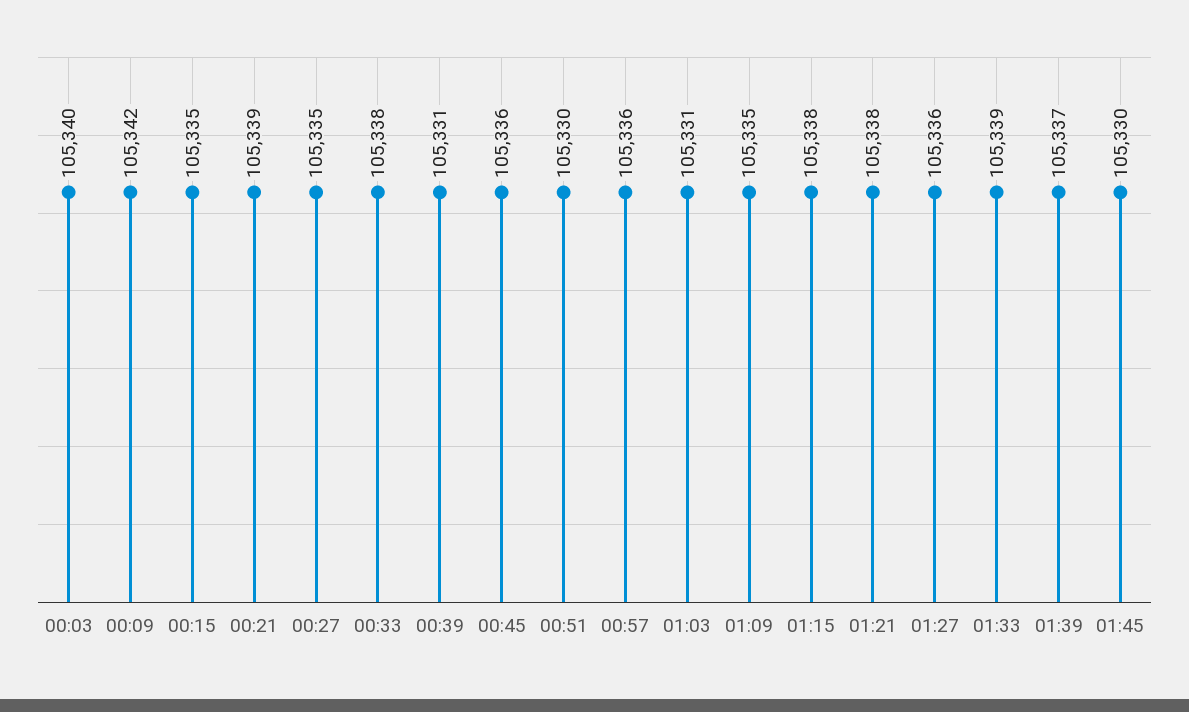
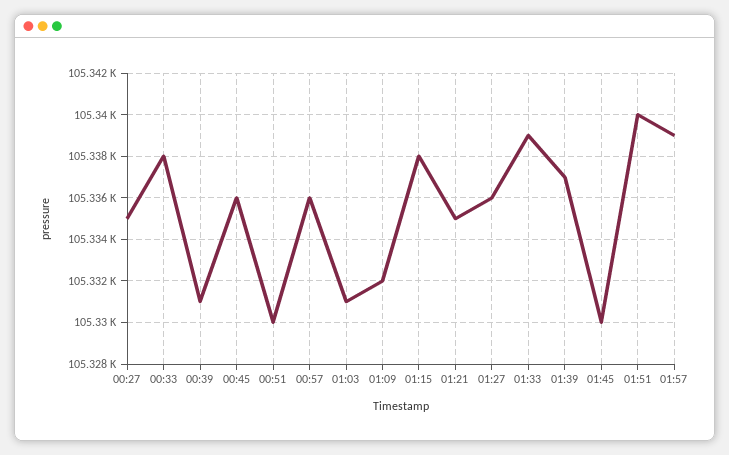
00:03: 105340 -> none
00:09: 105342 -> none
00:15: 105335 -> none
00:21: 105339 -> none
01:09: 105335 -> 105332
01:21: 105338 -> 105335
01:51: none -> 105340
01:57: none -> 105339

